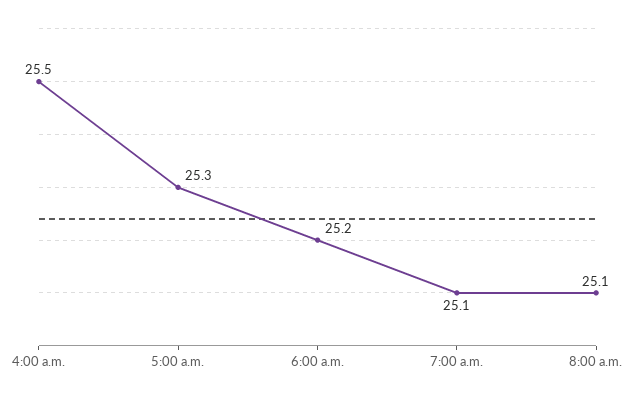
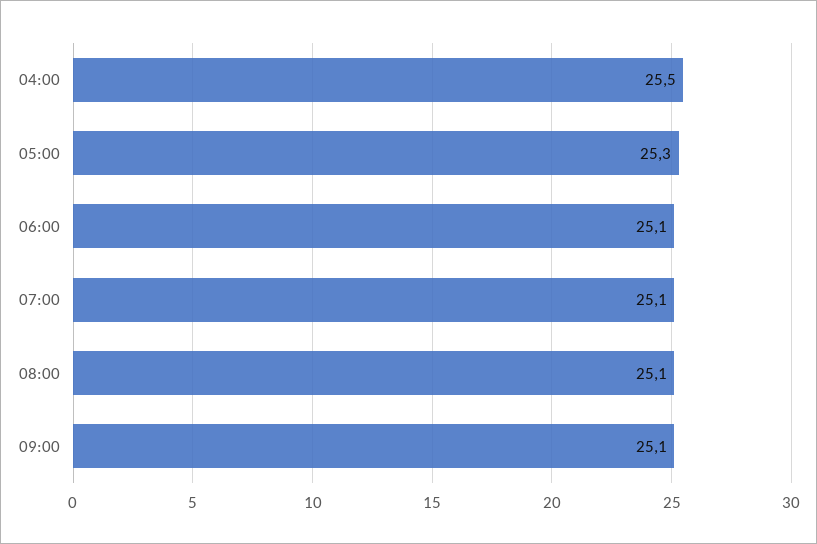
6:00 a.m.: 25.2 -> 25.1
09:00: none -> 25.1

